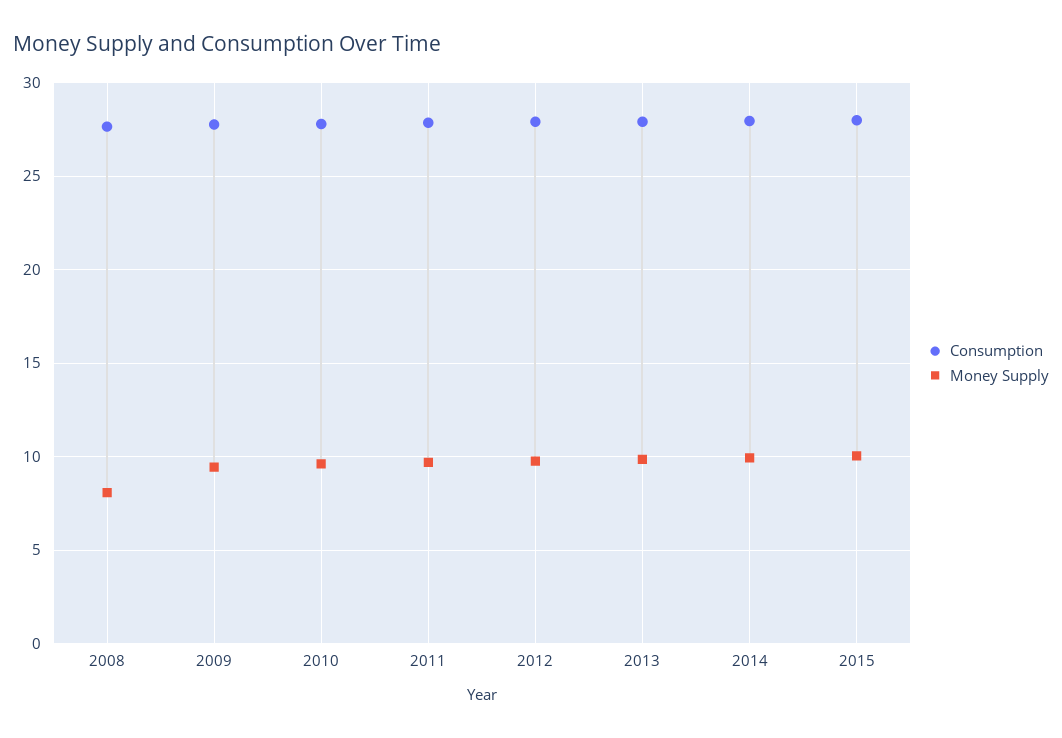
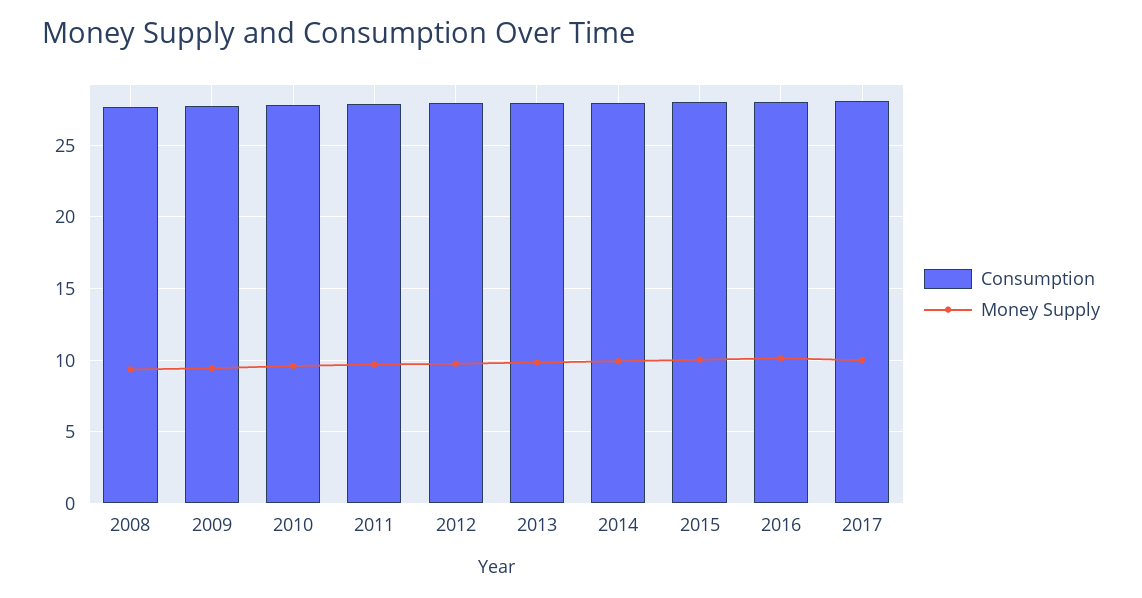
Money Supply, 2008: 8 -> 9.5
Consumption, 2016: none -> 28
Money Supply, 2016: none -> 10
Consumption, 2017: none -> 28
Money Supply, 2017: none -> 10

